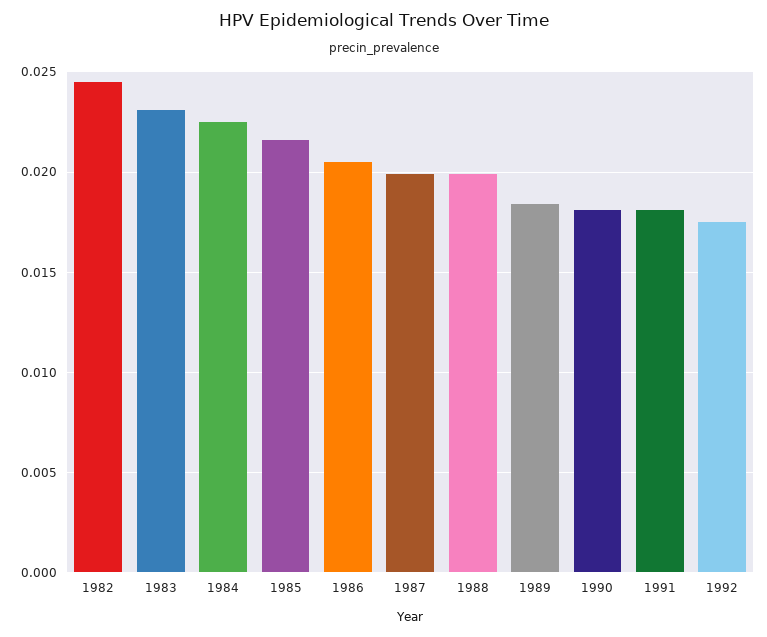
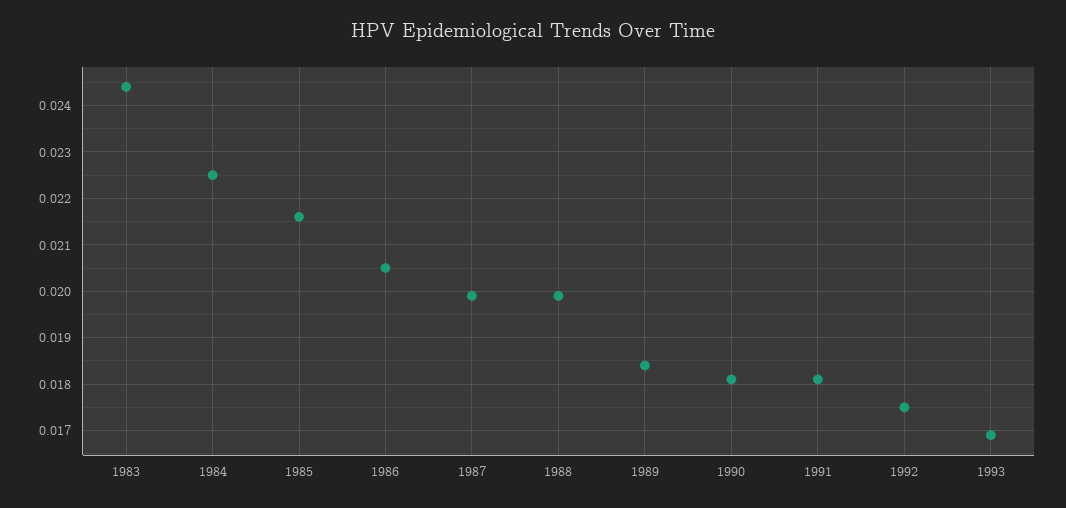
1982: 0.0245 -> none
1983: 0.023 -> 0.0245
1993: none -> 0.017

